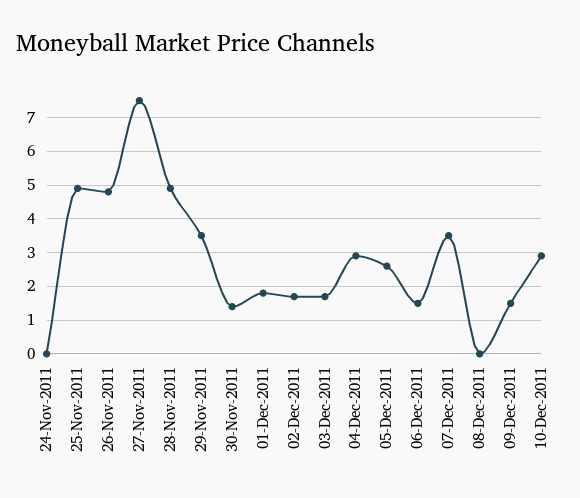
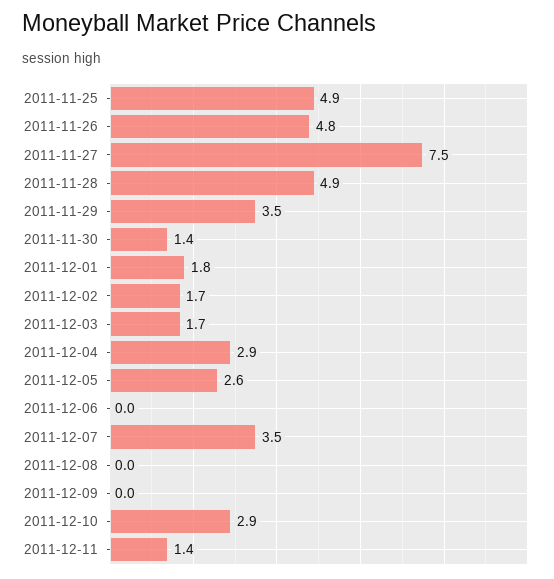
24-Nov-2011: 0 -> none
06-Dec-2011: 1.5 -> 0
09-Dec-2011: 1.5 -> 0
2011-12-11: none -> 1.4

